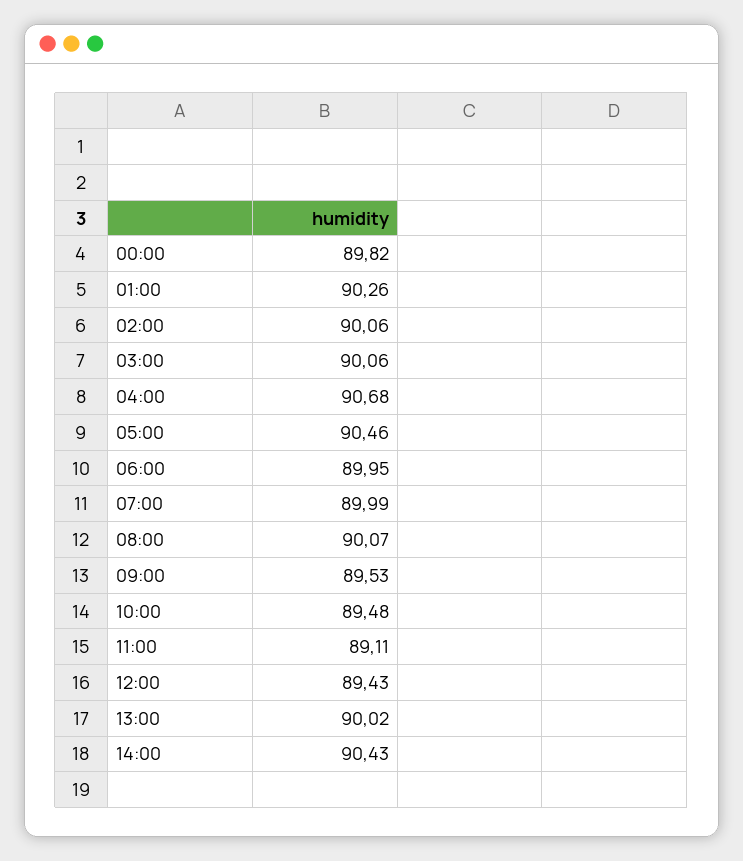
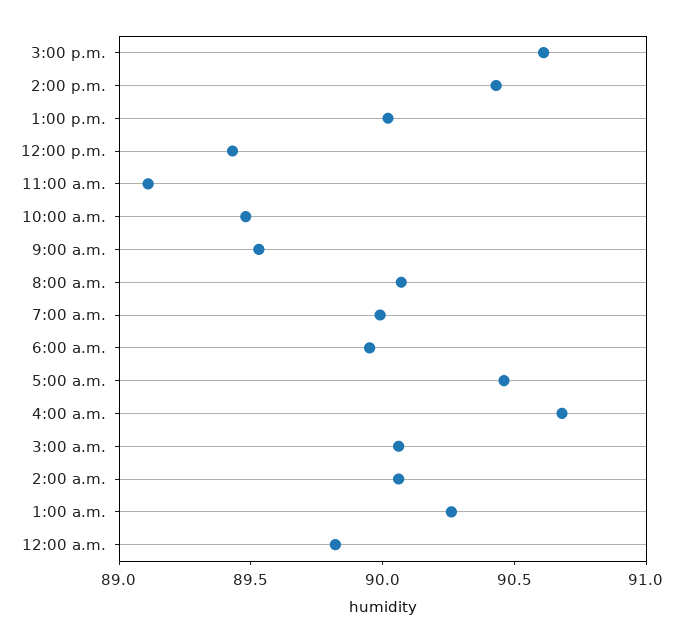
3:00 p.m.: none -> 90.6

